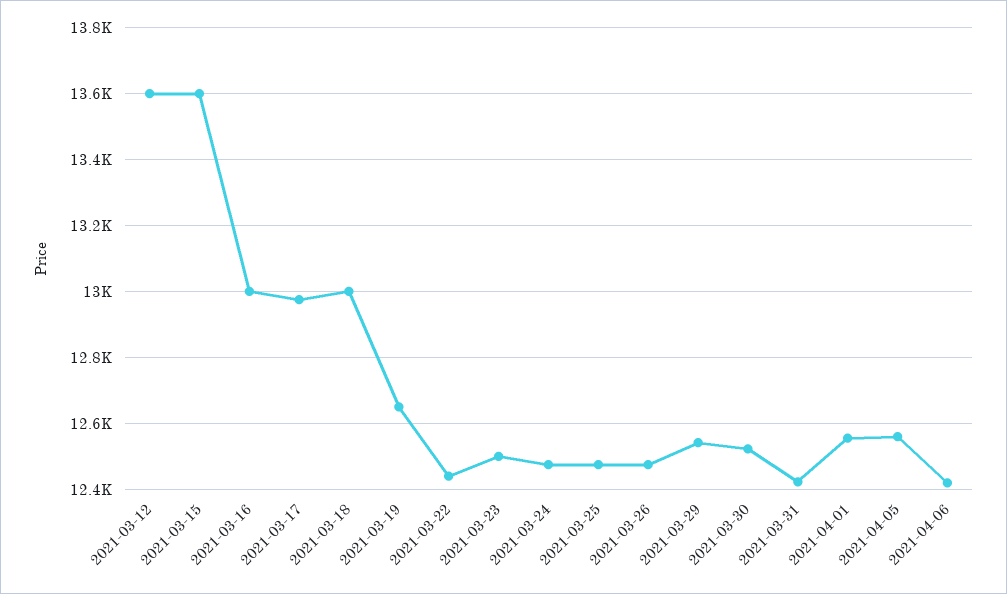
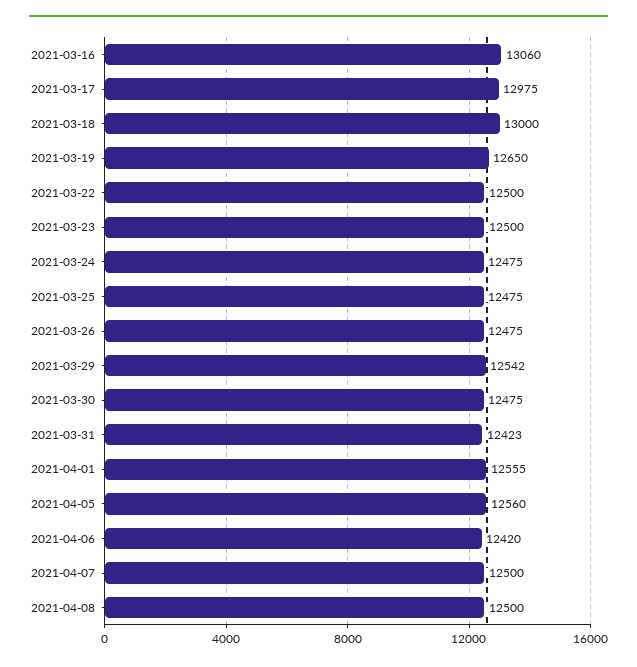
2021-03-12: 13600 -> none
2021-03-15: 13600 -> none
2021-03-16: 13000 -> 13060
2021-03-22: 12440 -> 12500
2021-03-30: 12520 -> 12475
2021-04-07: none -> 12500
2021-04-08: none -> 12500

